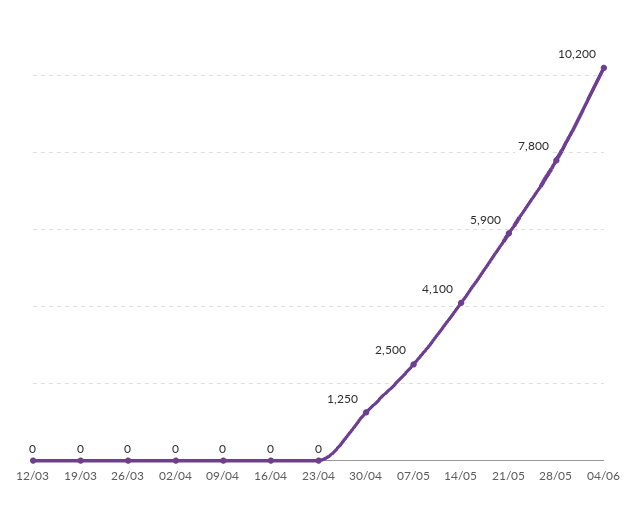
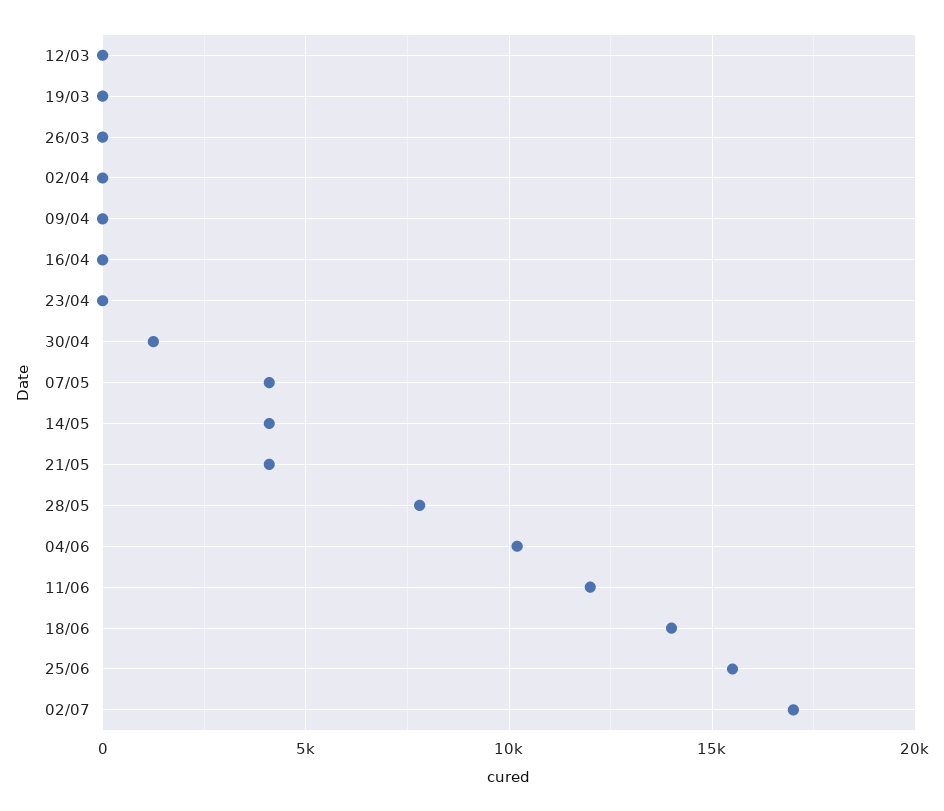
07/05: 2500 -> 4000
21/05: 5900 -> 4000
11/06: none -> 12000
18/06: none -> 14000
25/06: none -> 15500
02/07: none -> 17000

